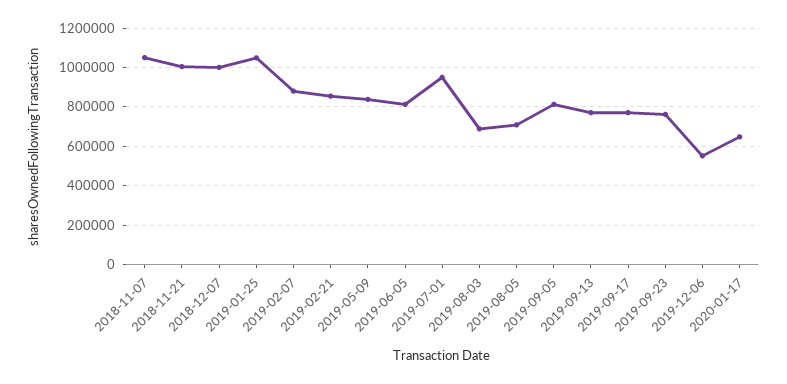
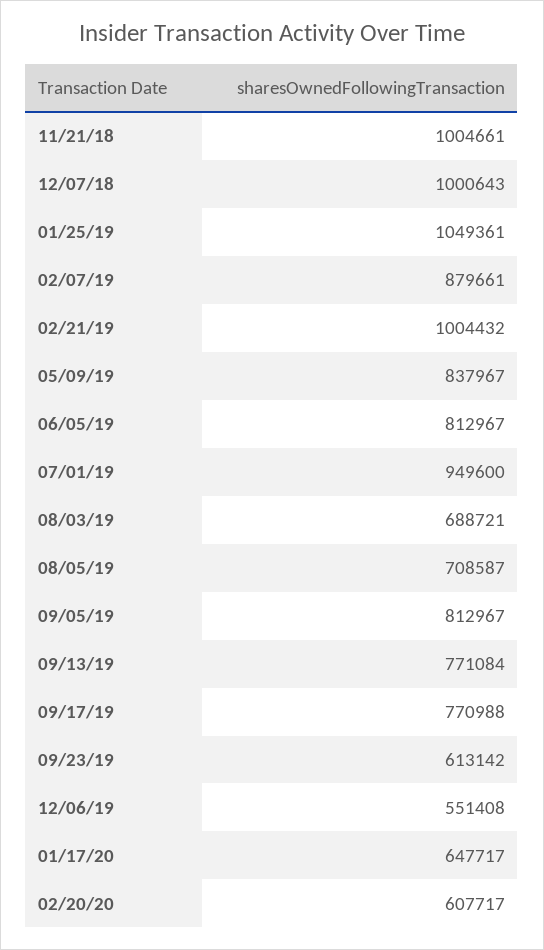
2018-11-07: 1050000 -> none
2019-02-21: 850000 -> 1004432
2019-09-23: 750000 -> 613142
02/20/20: none -> 607717

